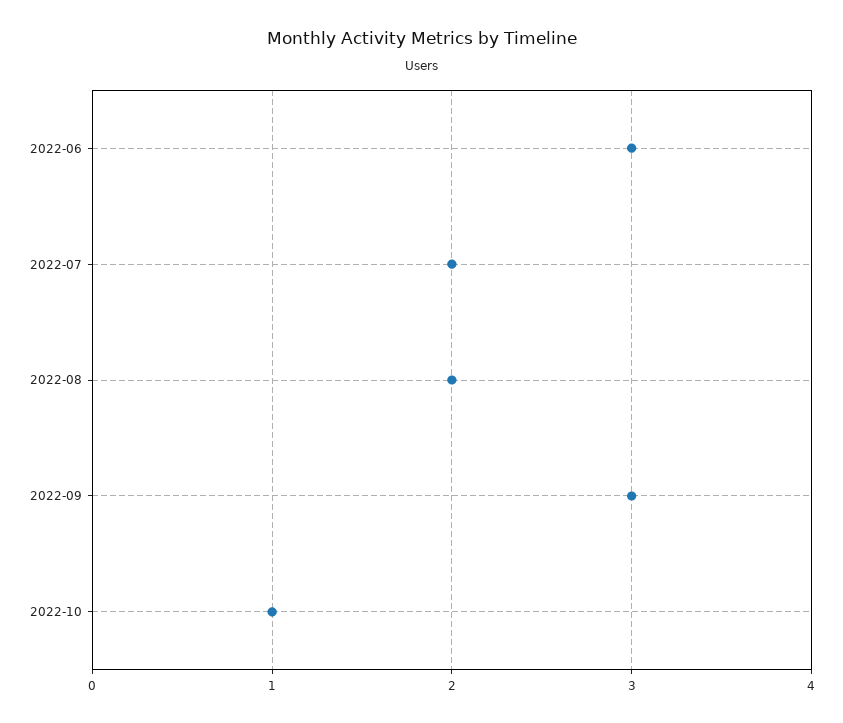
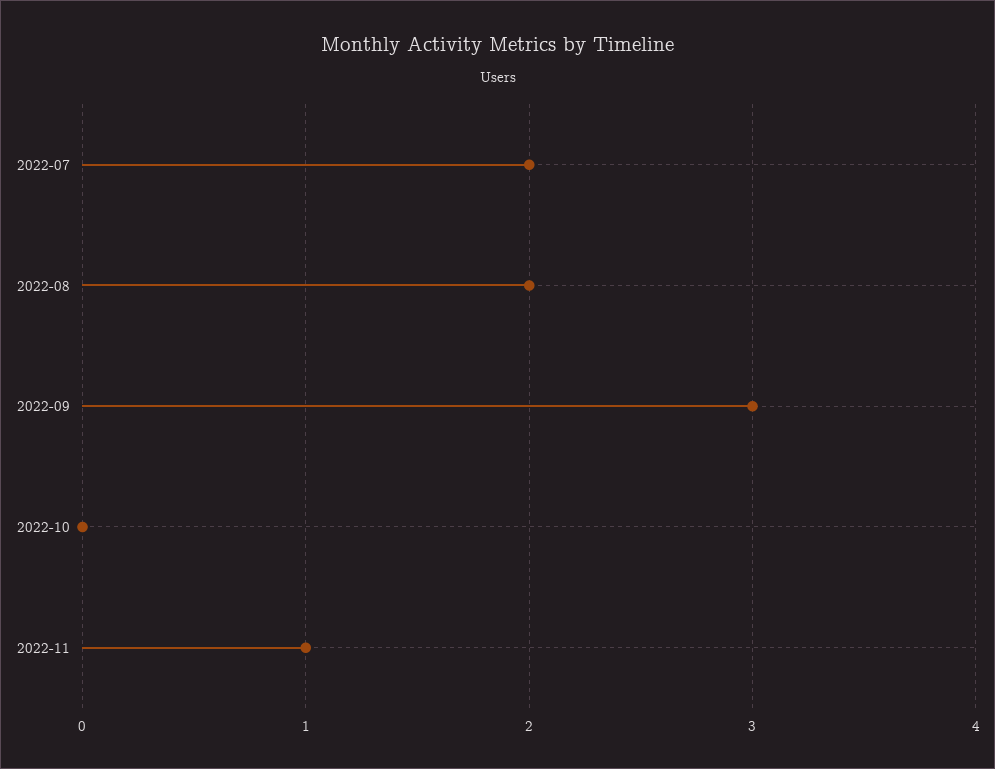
2022-06: 3 -> none
2022-10: 1 -> 0
2022-11: none -> 1

